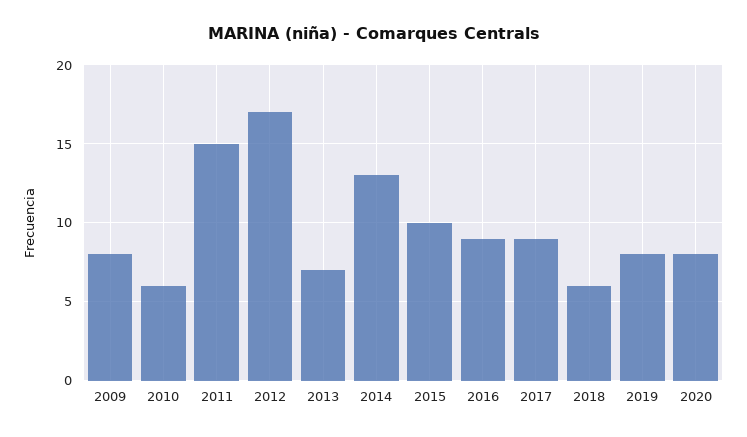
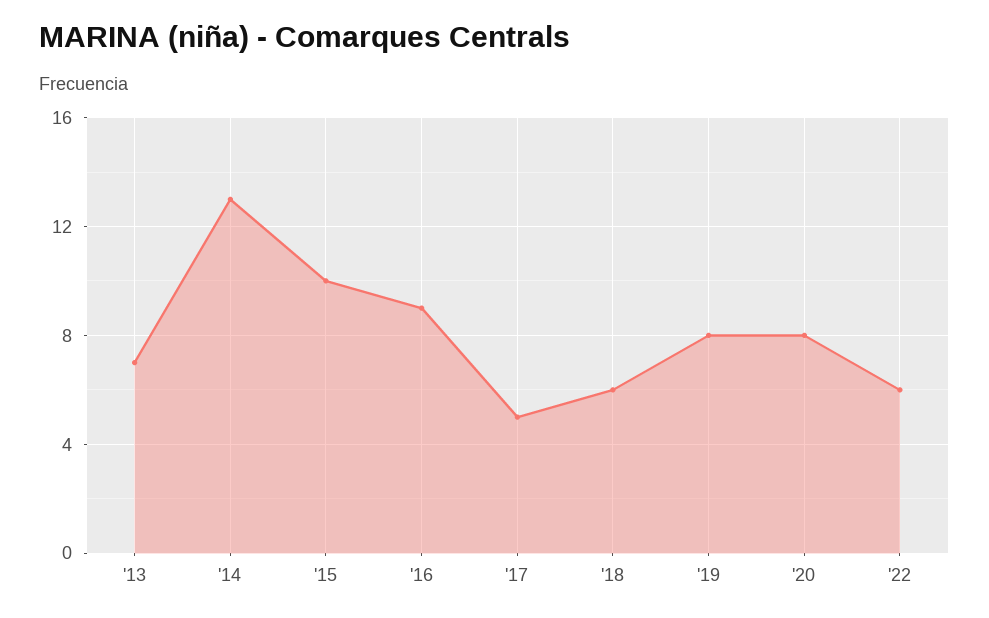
2009: 8 -> none
2010: 6 -> none
2011: 15 -> none
2012: 17 -> none
2017: 9 -> 5
'22: none -> 6

